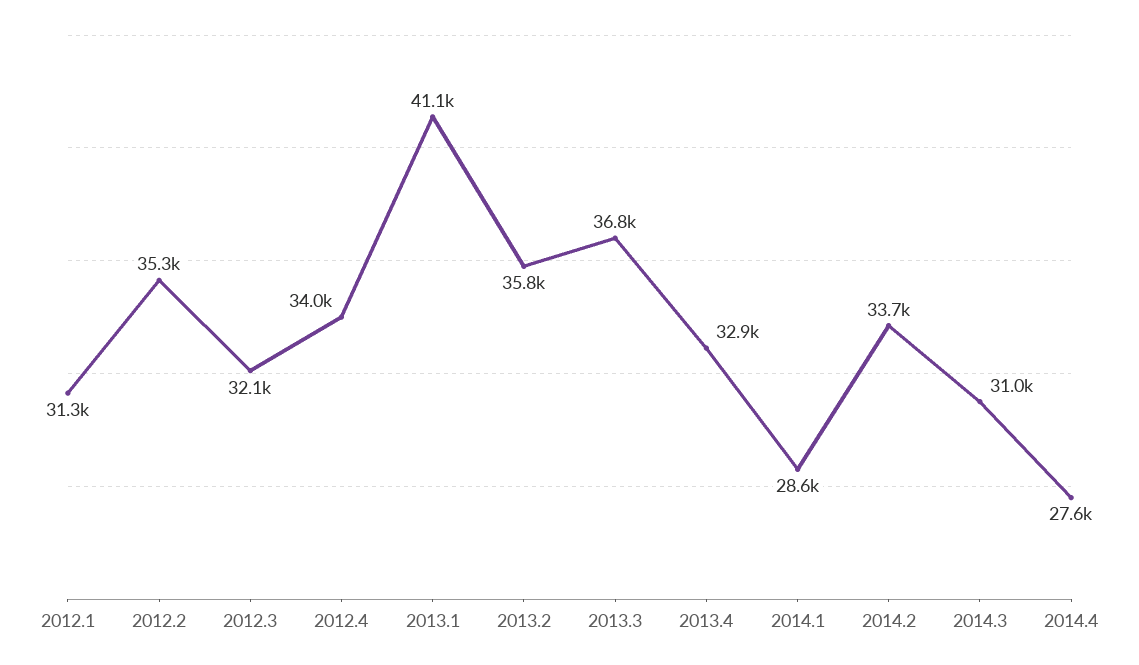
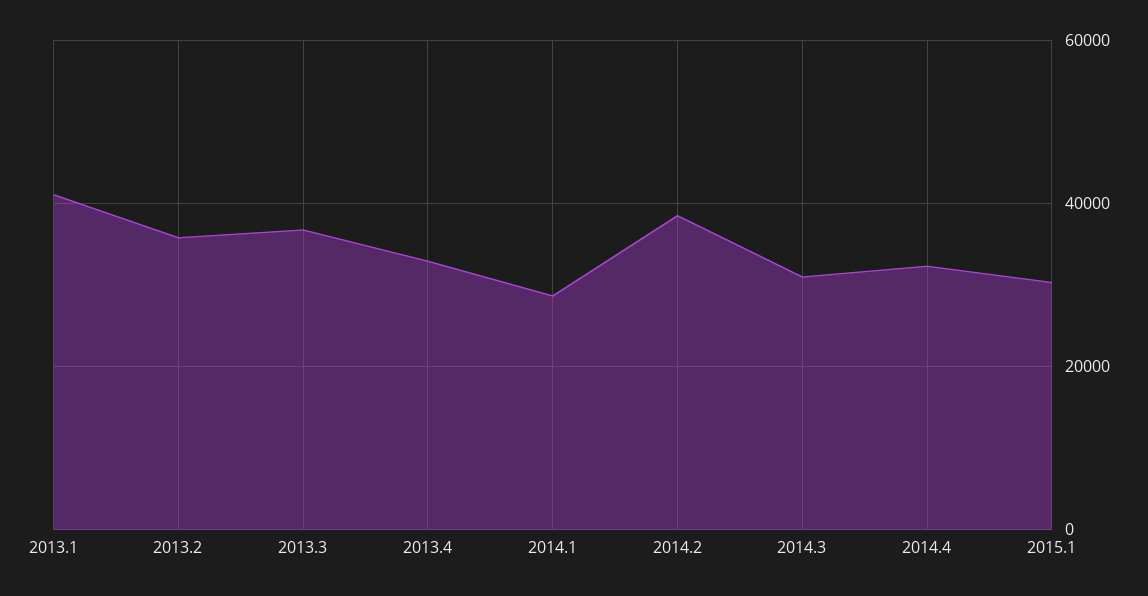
2012.1: 31300 -> none
2012.2: 35300 -> none
2012.3: 32100 -> none
2012.4: 34000 -> none
2014.2: 33700 -> 38000
2014.4: 27600 -> 32000
2015.1: none -> 30000

